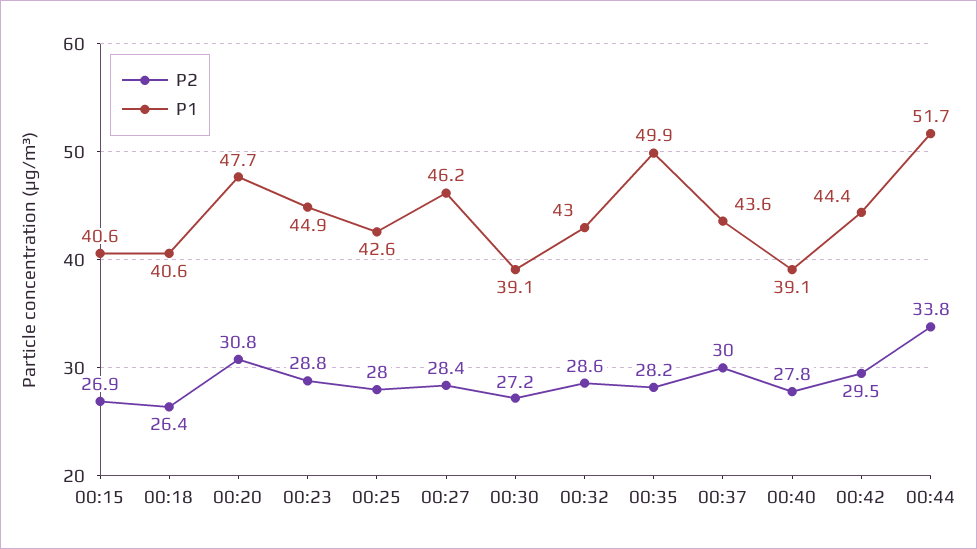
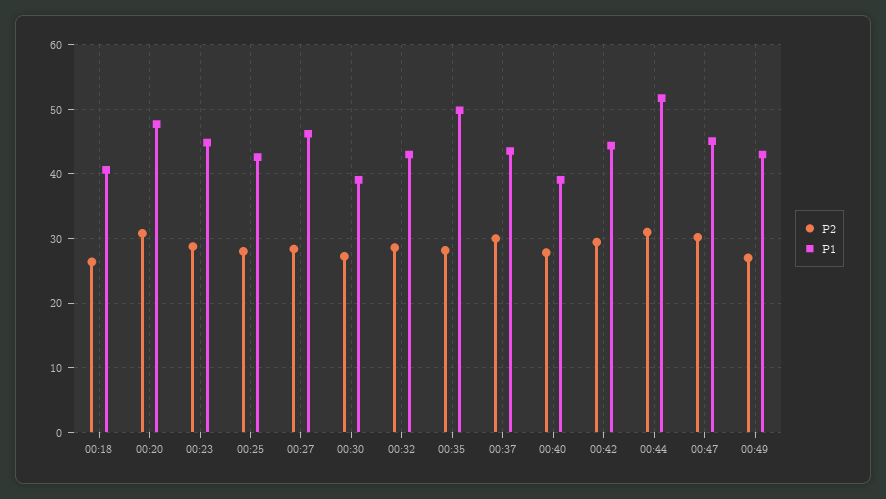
P2, 00:15: 26.9 -> none
P1, 00:15: 40.6 -> none
P2, 00:44: 33.8 -> 31
P2, 00:47: none -> 30
P1, 00:47: none -> 45
P2, 00:49: none -> 27
P1, 00:49: none -> 43

